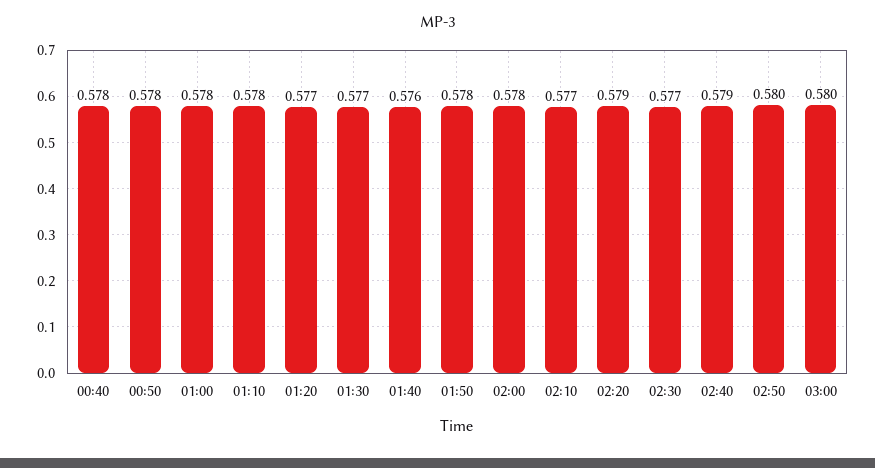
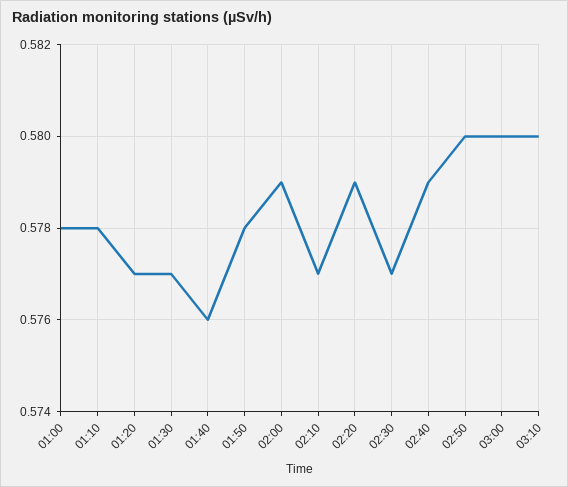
00:40: 0.578 -> none
00:50: 0.578 -> none
02:00: 0.578 -> 0.579
03:10: none -> 0.58

